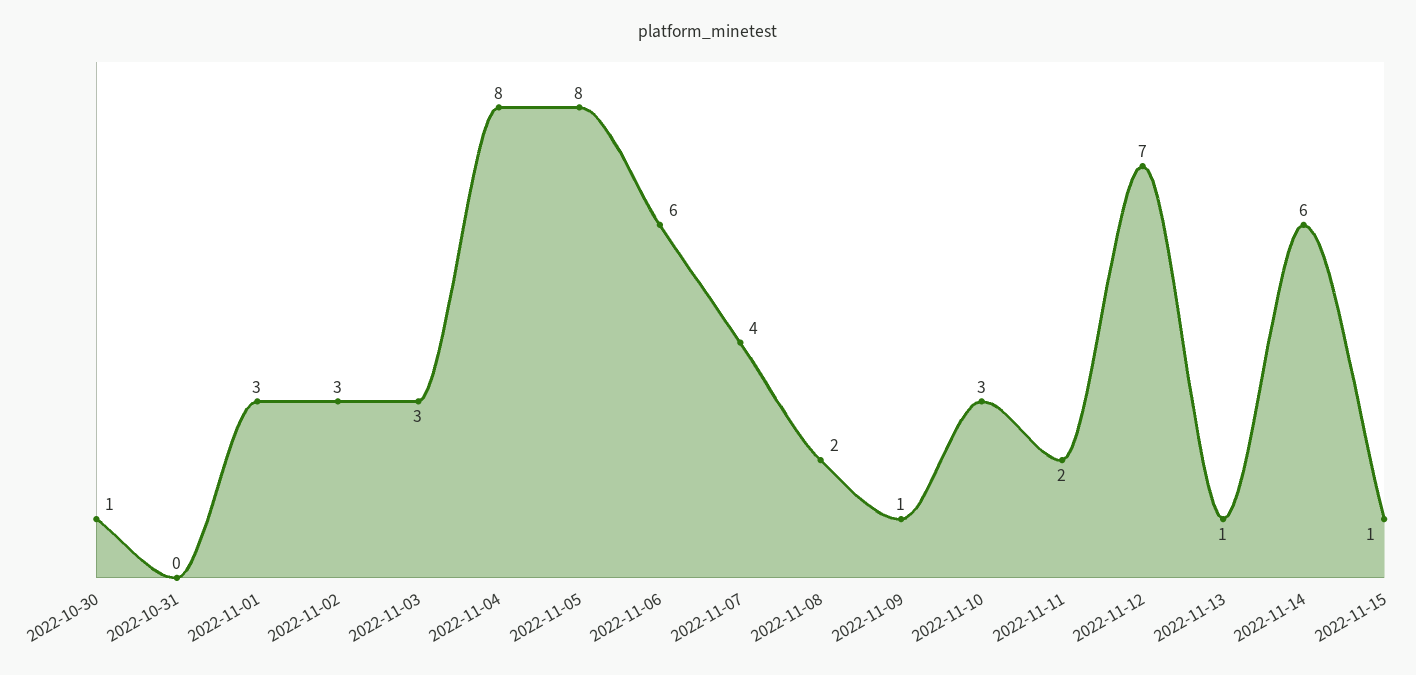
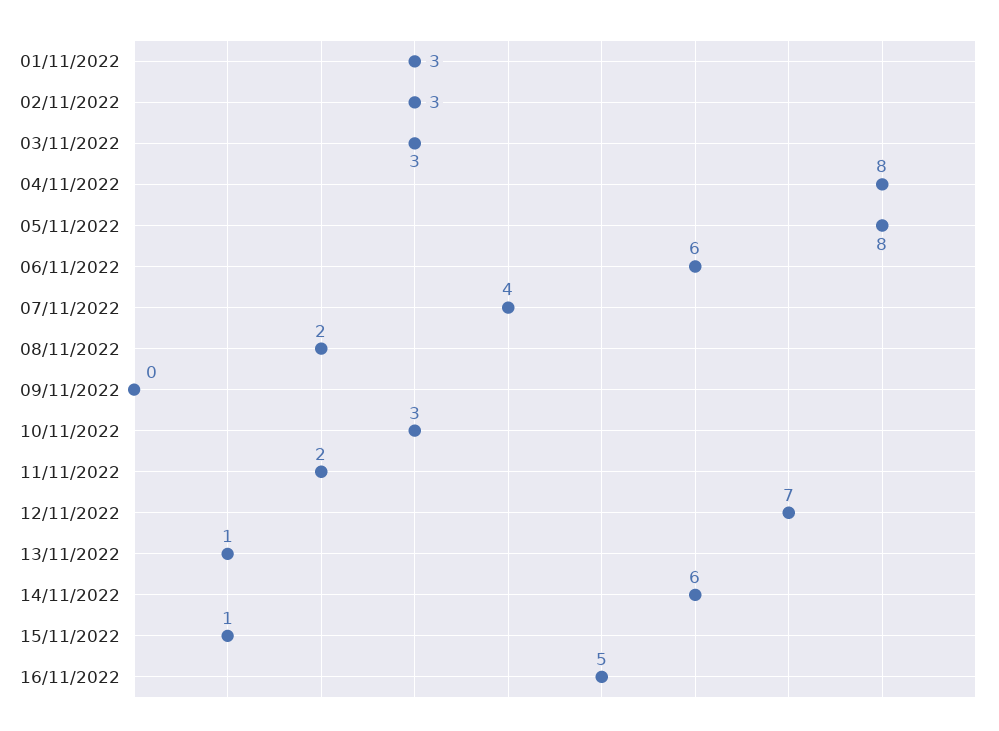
2022-10-30: 1 -> none
2022-10-31: 0 -> none
2022-11-09: 1 -> 0
16/11/2022: none -> 5

